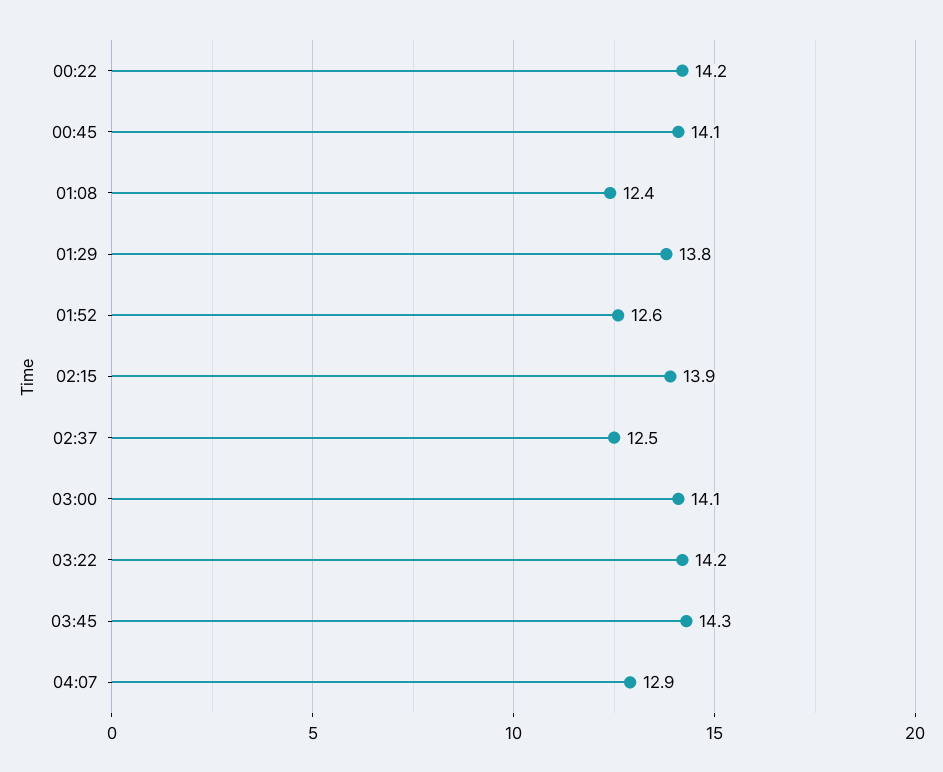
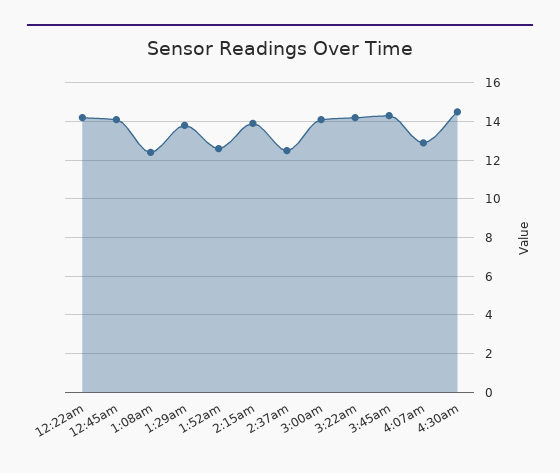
4:30am: none -> 14.5

